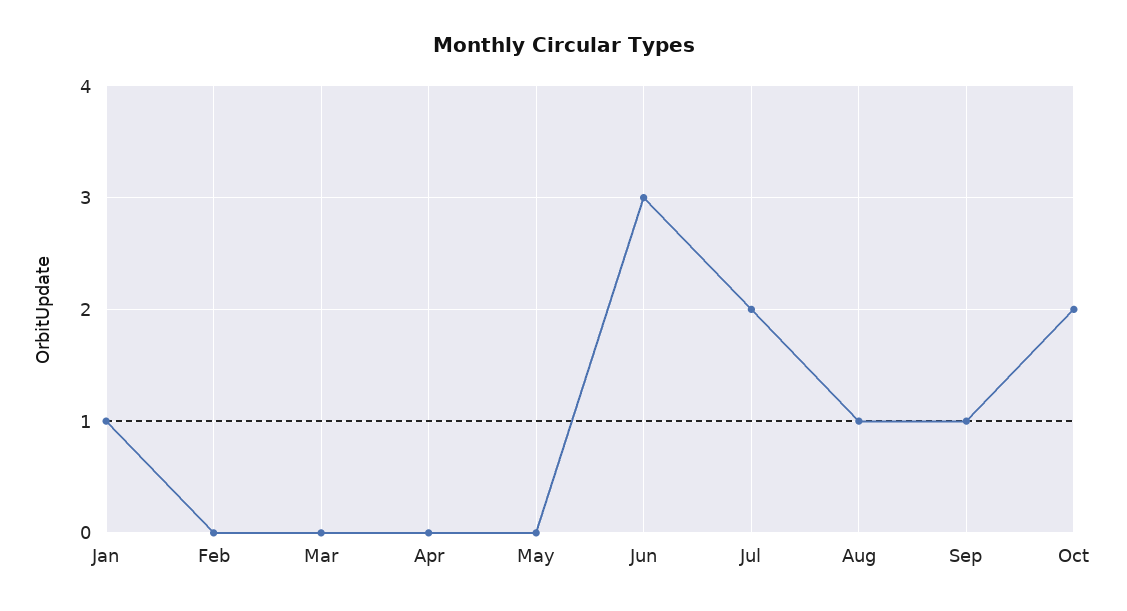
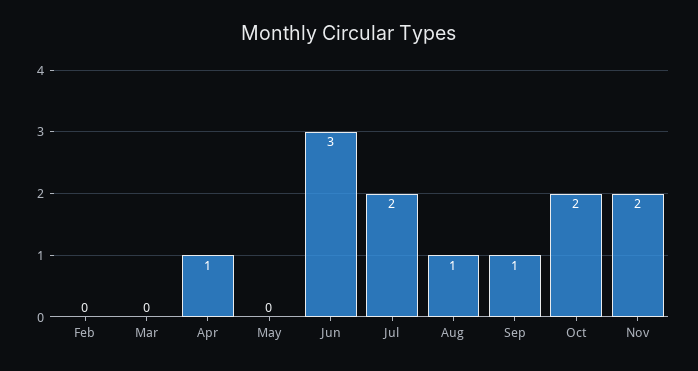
Jan: 1 -> none
Apr: 0 -> 1
Nov: none -> 2

